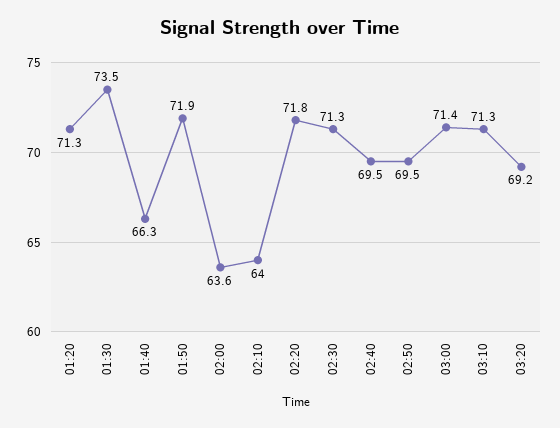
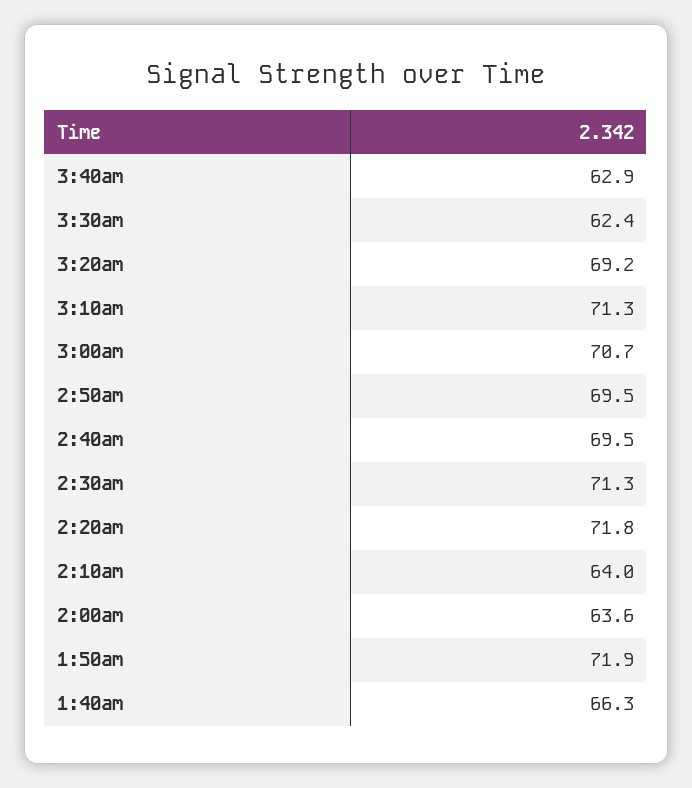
01:20: 71.3 -> none
01:30: 73.5 -> none
03:00: 71.4 -> 70.7
3:40am: none -> 62.9
3:30am: none -> 62.4

